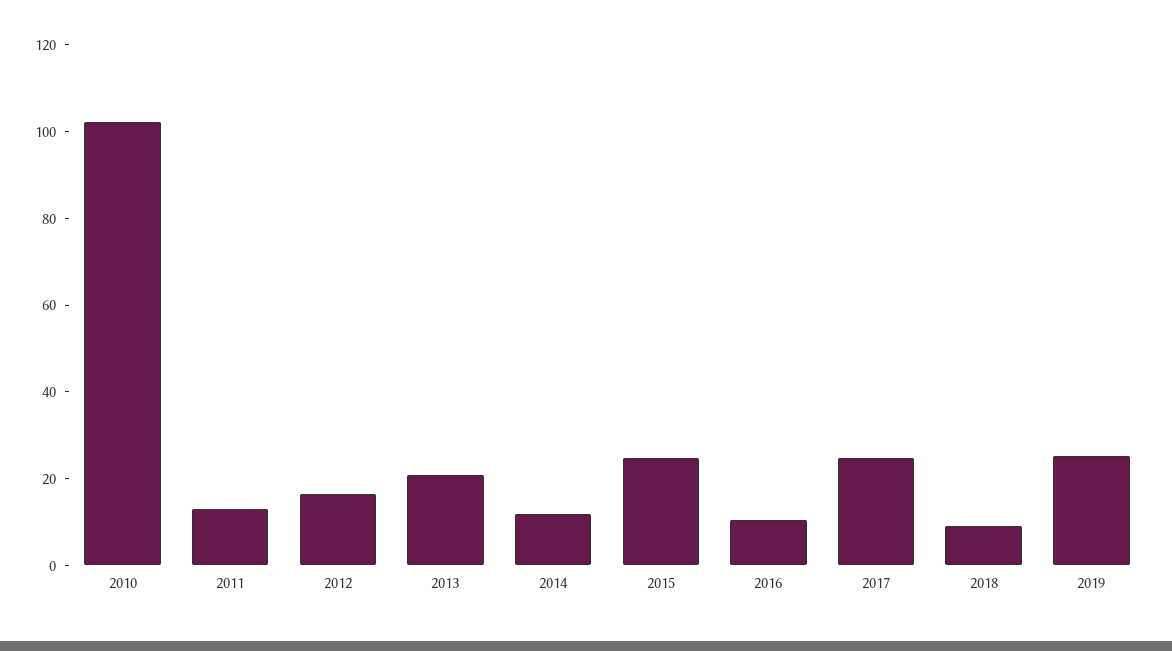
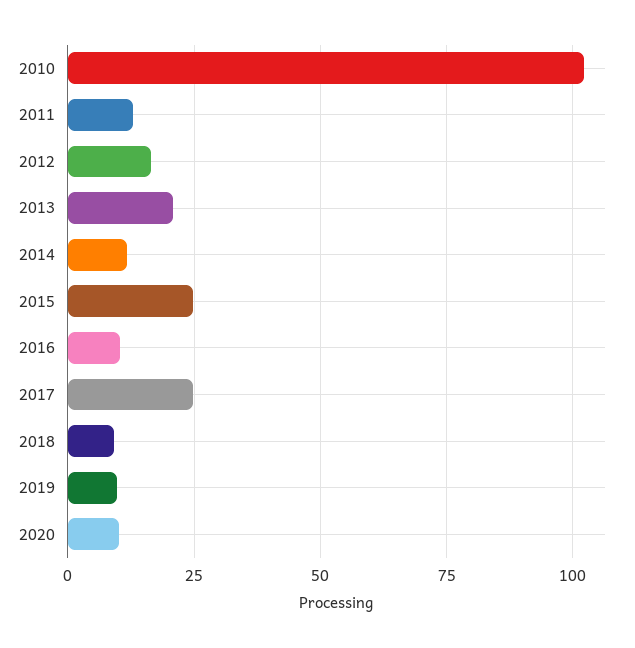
2019: 25 -> 10
2020: none -> 10

